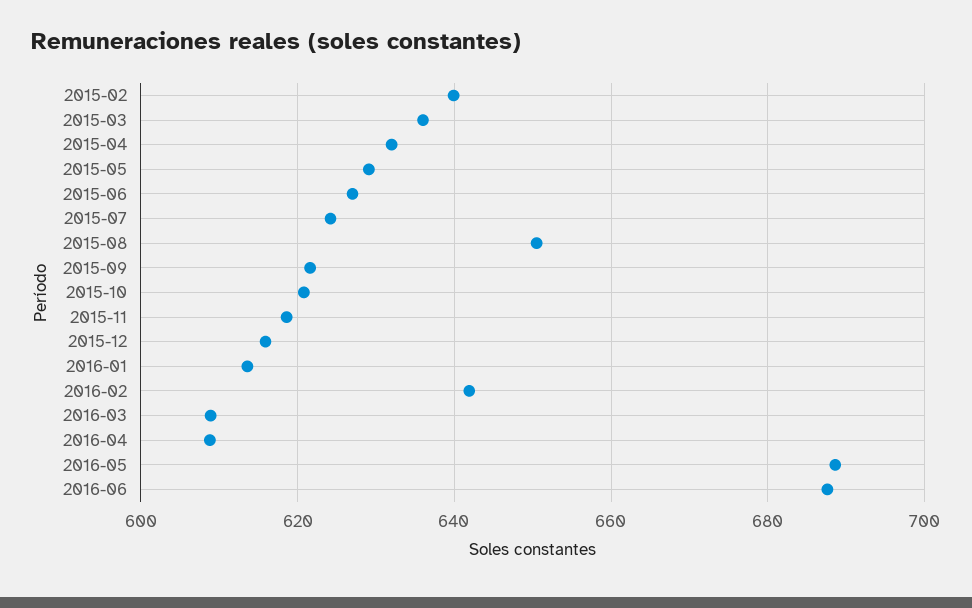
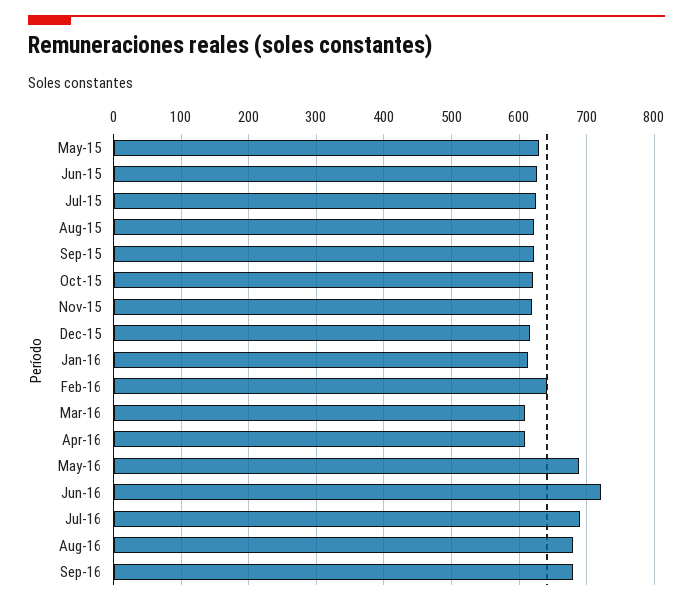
2015-02: 640 -> none
2015-03: 636 -> none
2015-04: 632 -> none
2015-08: 650 -> 620
2016-06: 688 -> 720
Jul-16: none -> 690
Aug-16: none -> 680
Sep-16: none -> 680

